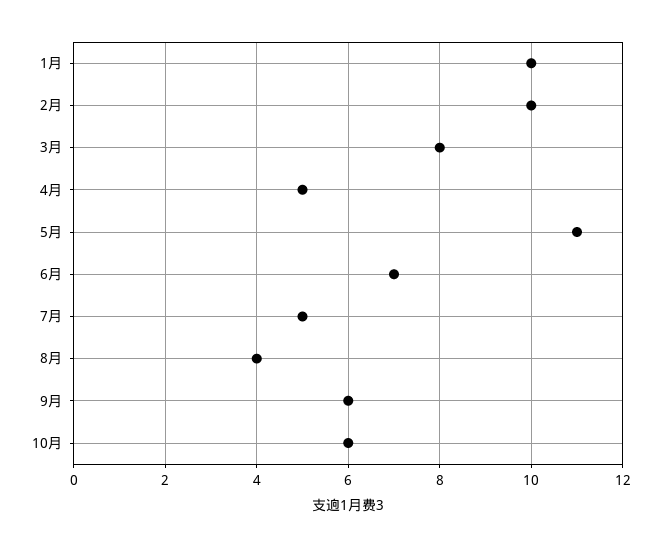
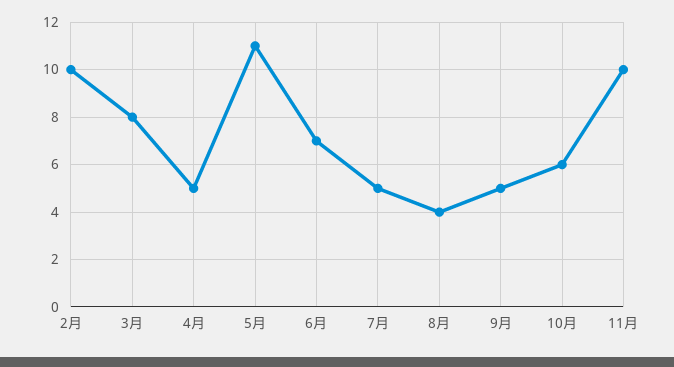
1月: 10 -> none
9月: 6 -> 5
11月: none -> 10

